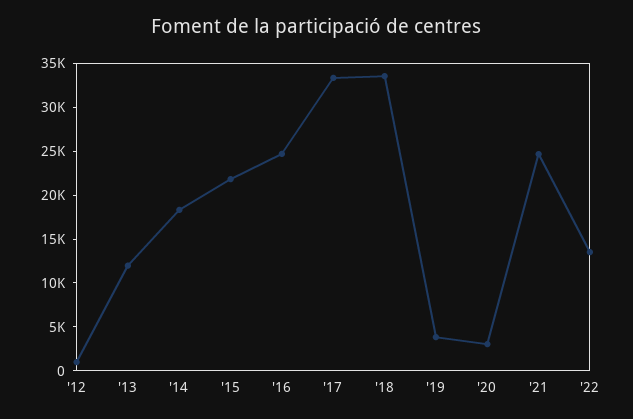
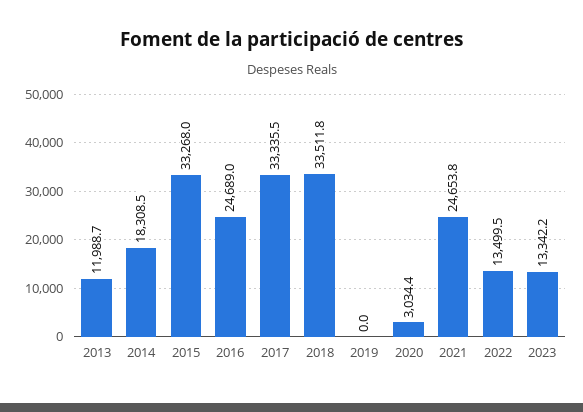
'12: 1000 -> none
'15: 22000 -> 33268
'19: 4000 -> 0
2023: none -> 13342.2

